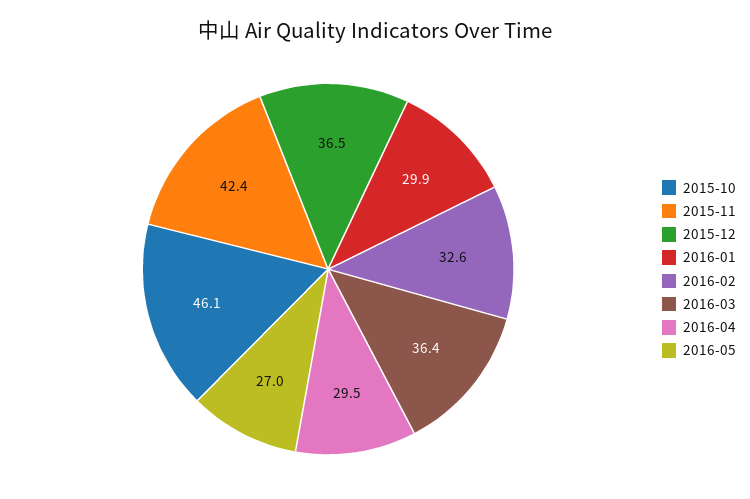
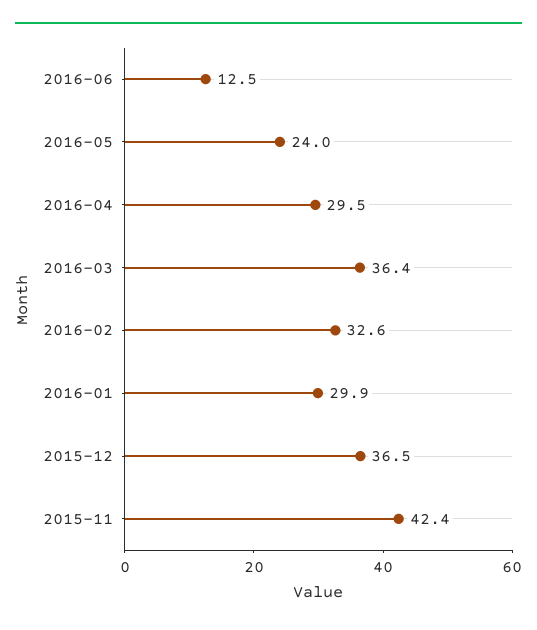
2015-10: 46.1 -> none
2016-05: 27 -> 24
2016-06: none -> 12.5

